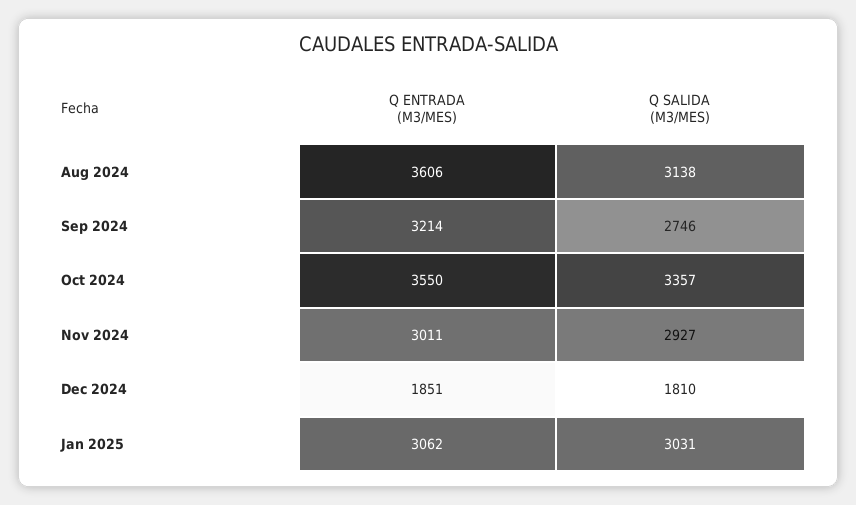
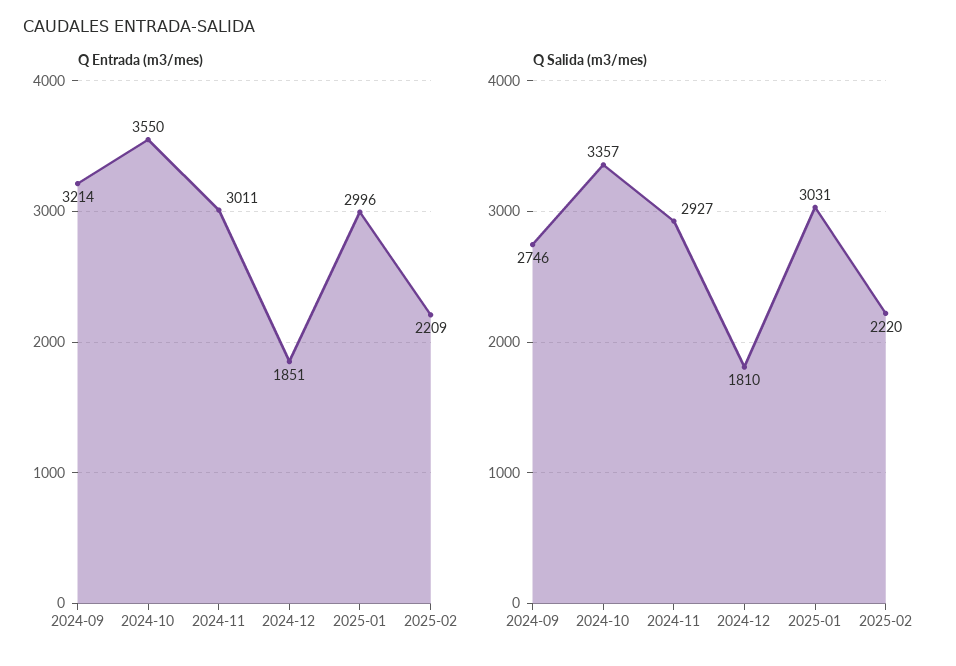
Q ENTRADA (M3/MES), Aug 2024: 3606 -> none
Q SALIDA (M3/MES), Aug 2024: 3138 -> none
Q ENTRADA (M3/MES), Jan 2025: 3062 -> 2996
Q ENTRADA (M3/MES), 2025-02: none -> 2209
Q SALIDA (M3/MES), 2025-02: none -> 2220

